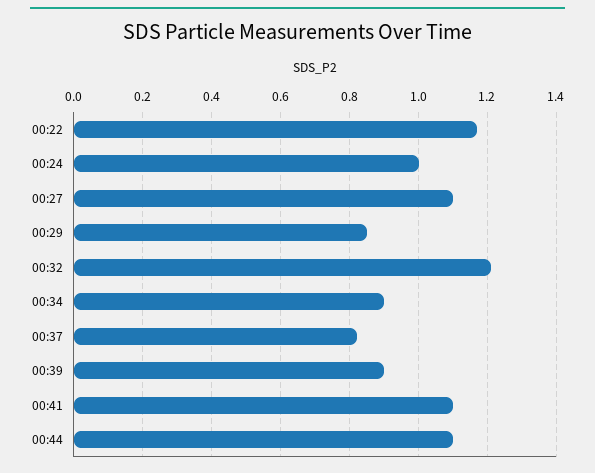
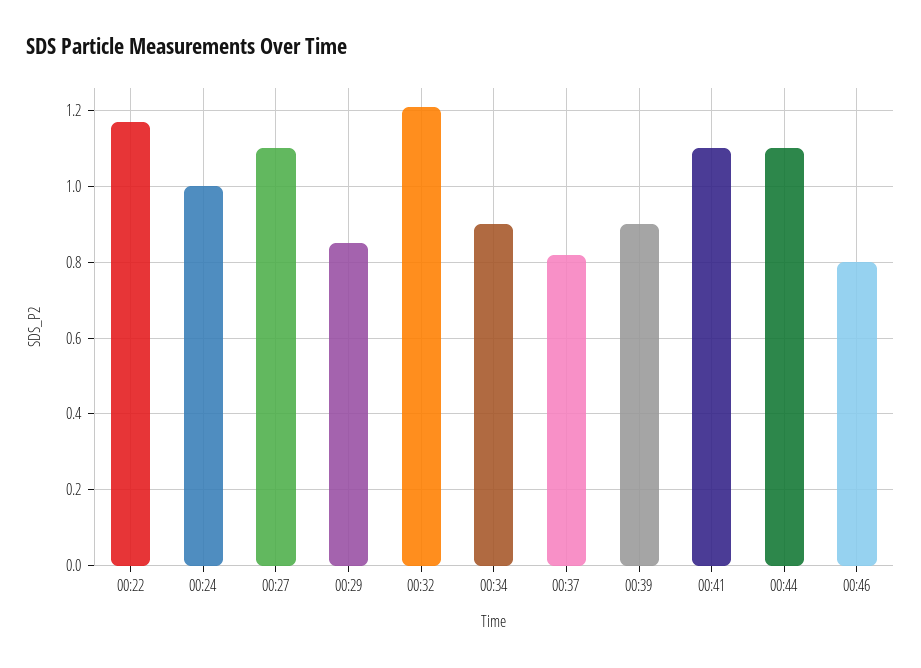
00:46: none -> 0.8

